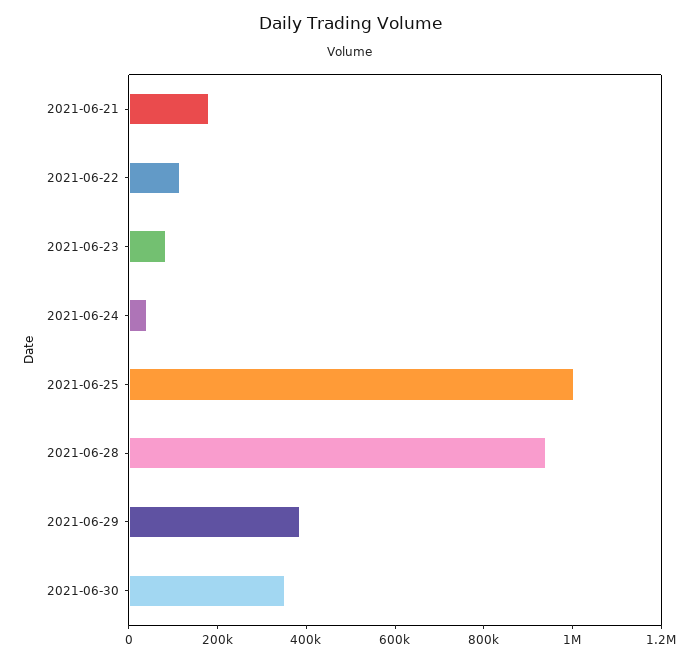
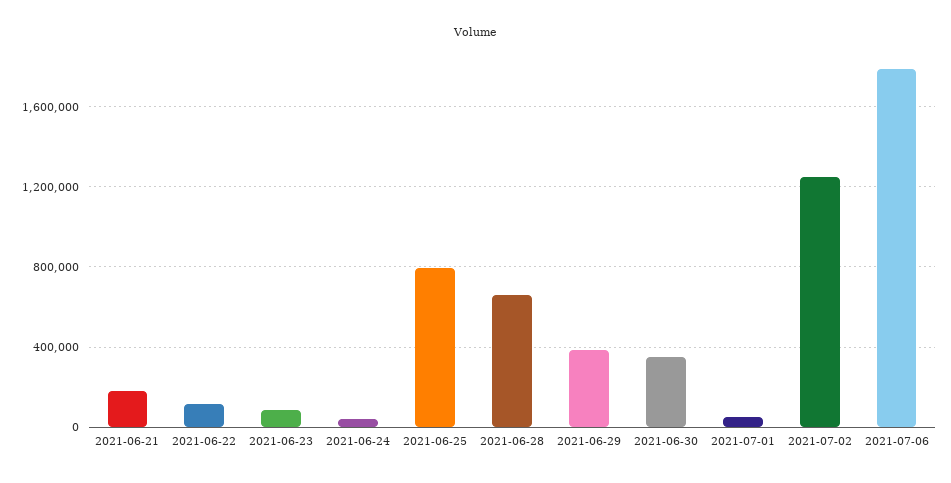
2021-06-25: 1000000 -> 800000
2021-06-28: 950000 -> 650000
2021-07-01: none -> 50000
2021-07-02: none -> 1250000
2021-07-06: none -> 1800000

